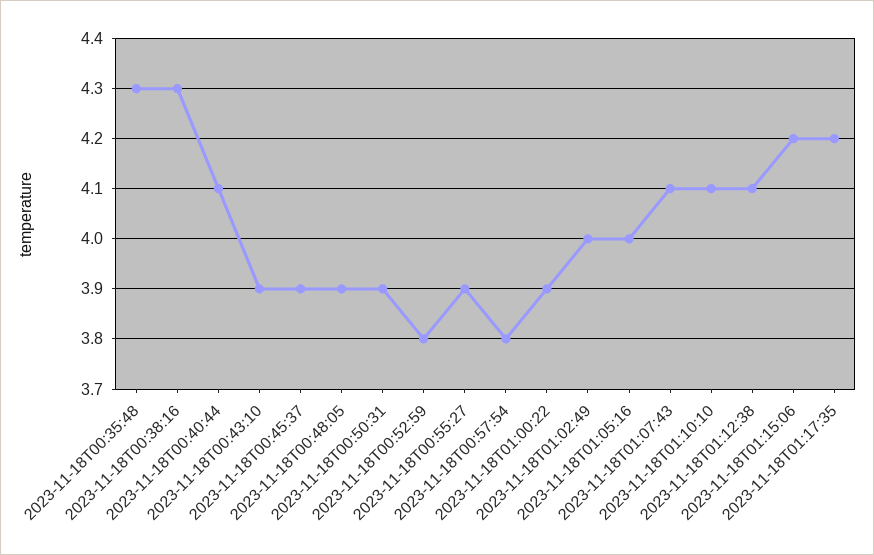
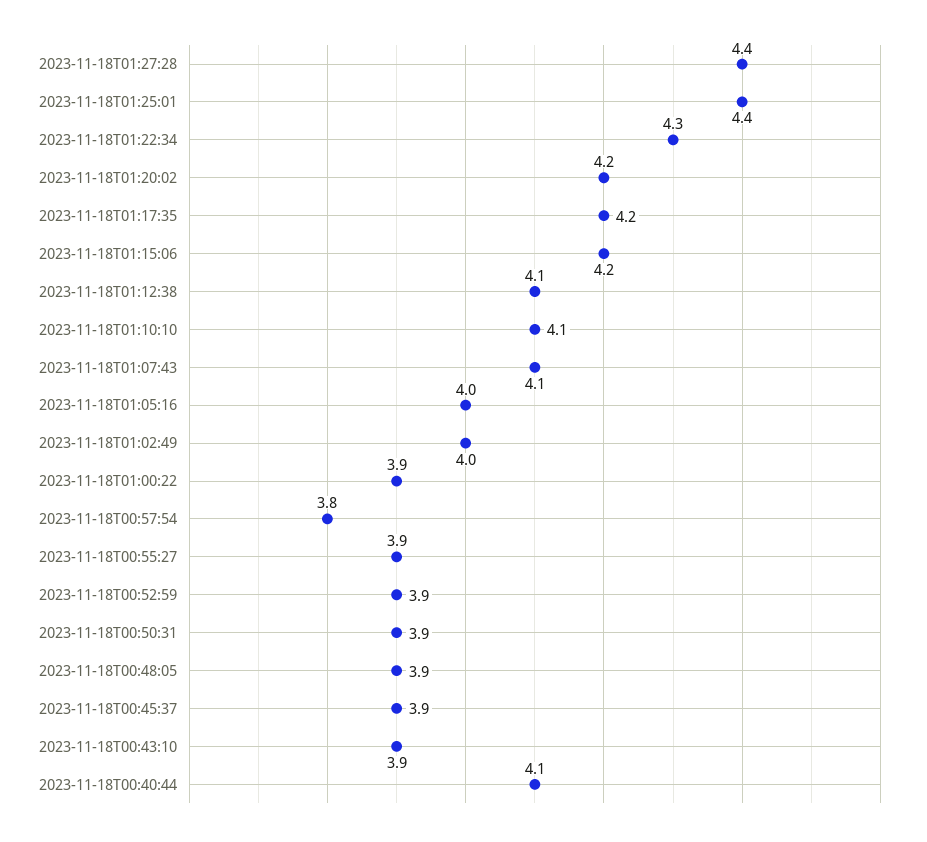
2023-11-18T00:35:48: 4.3 -> none
2023-11-18T00:38:16: 4.3 -> none
2023-11-18T00:52:59: 3.8 -> 3.9
2023-11-18T01:27:28: none -> 4.4
2023-11-18T01:25:01: none -> 4.4
2023-11-18T01:22:34: none -> 4.3
2023-11-18T01:20:02: none -> 4.2

